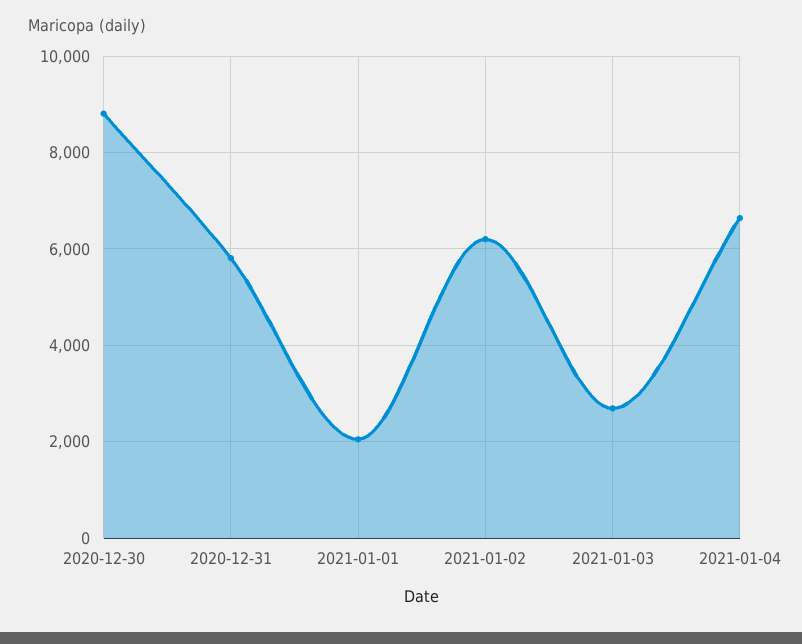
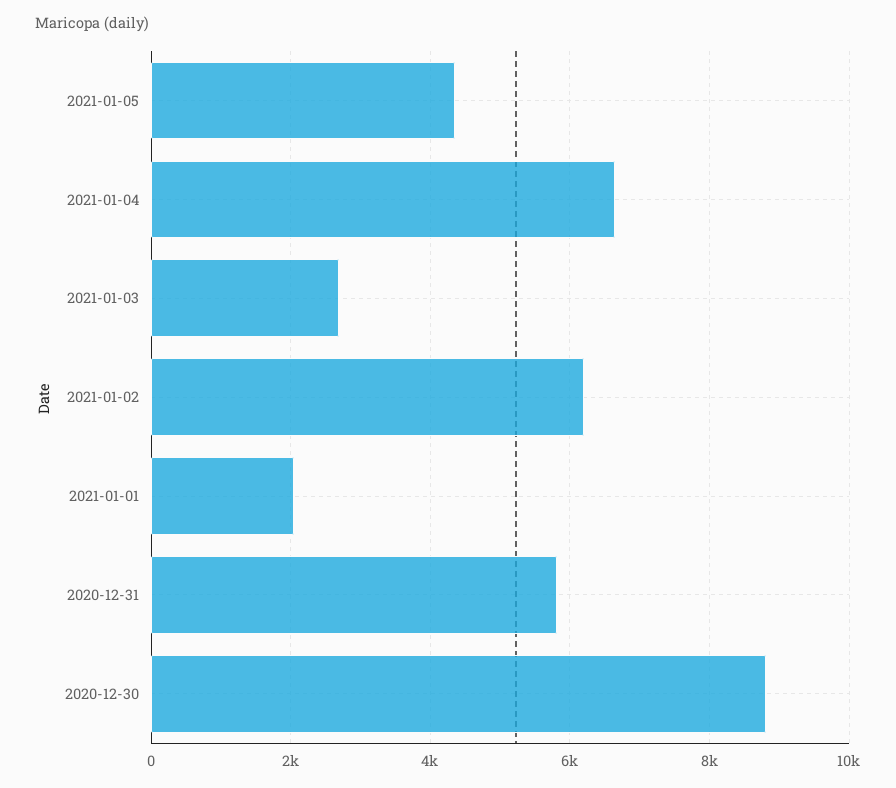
2021-01-05: none -> 4400

